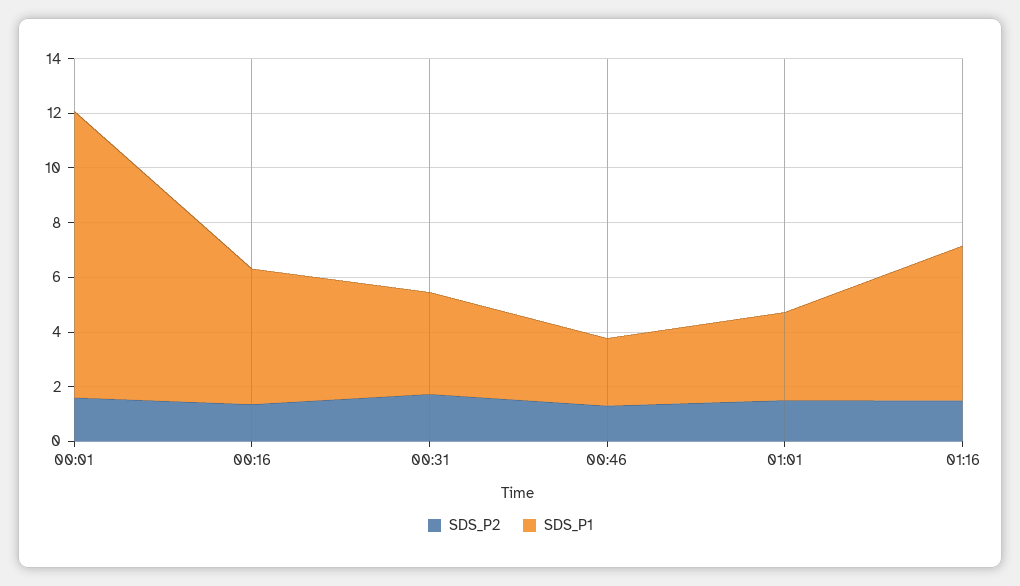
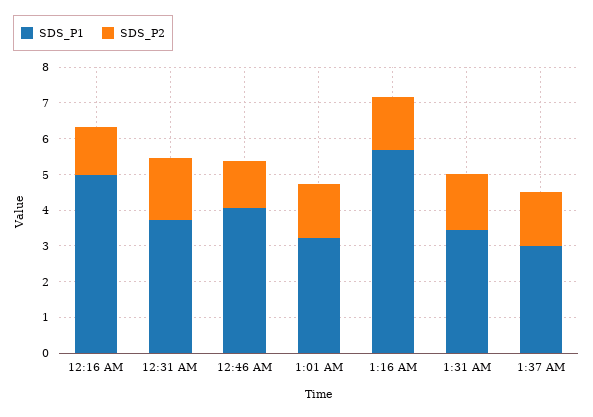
SDS_P2, 00:01: 1.5 -> none
SDS_P1, 00:01: 10.5 -> none
SDS_P1, 00:46: 2.5 -> 4
SDS_P1, 1:31 AM: none -> 3.5
SDS_P2, 1:31 AM: none -> 1.5
SDS_P1, 1:37 AM: none -> 3
SDS_P2, 1:37 AM: none -> 1.5

